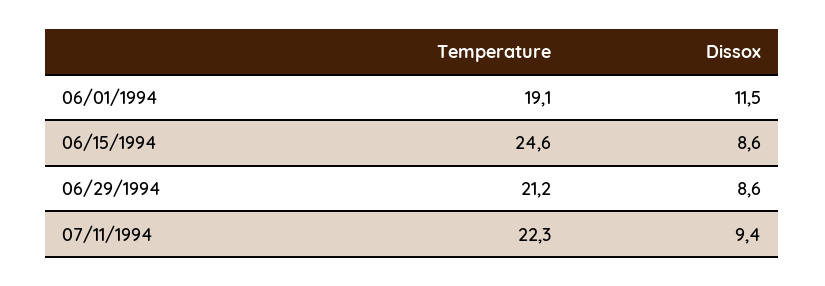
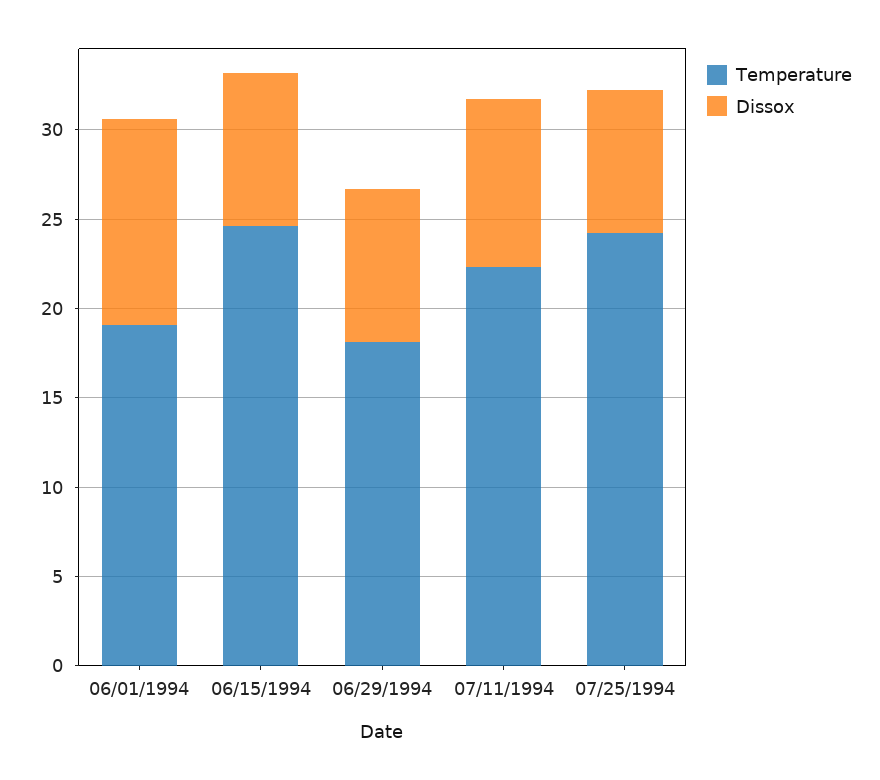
Temperature, 06/29/1994: 21.2 -> 18
Temperature, 07/25/1994: none -> 24
Dissox, 07/25/1994: none -> 8

